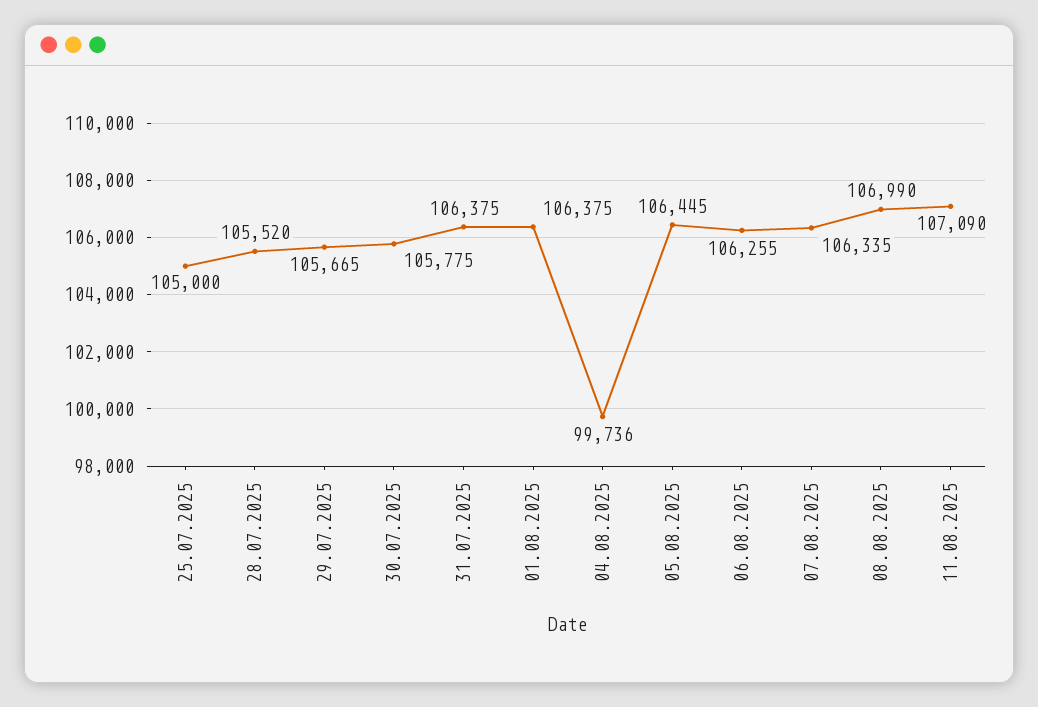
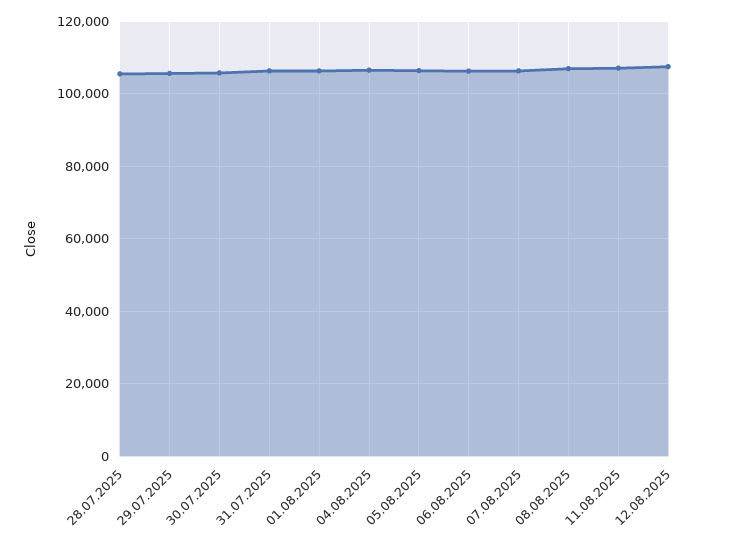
25.07.2025: 105000 -> none
04.08.2025: 99736 -> 106000
12.08.2025: none -> 108000

